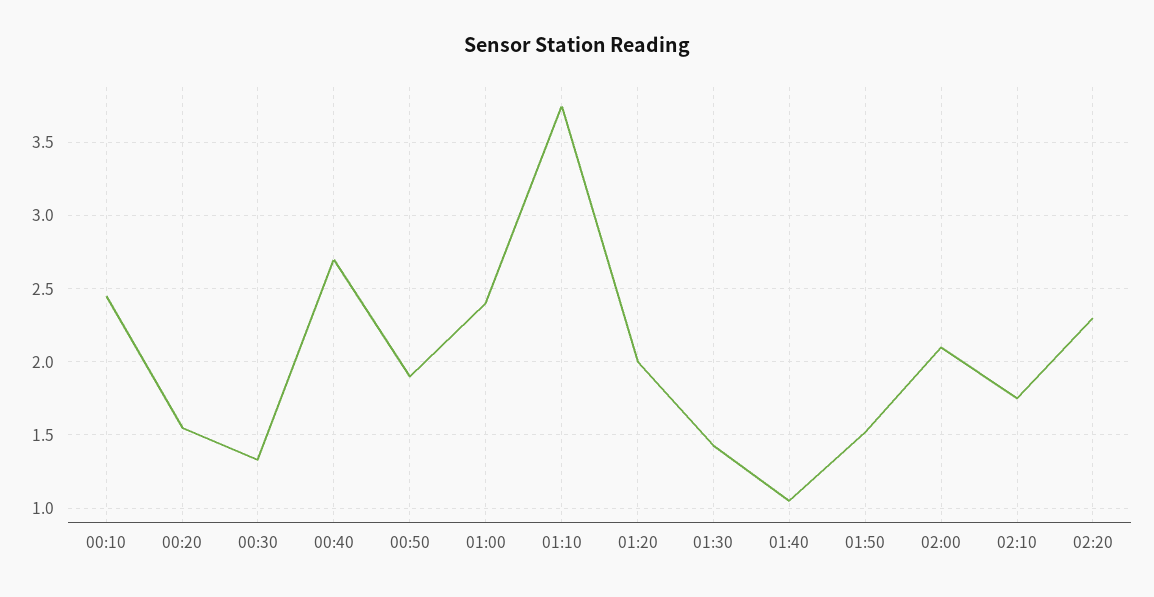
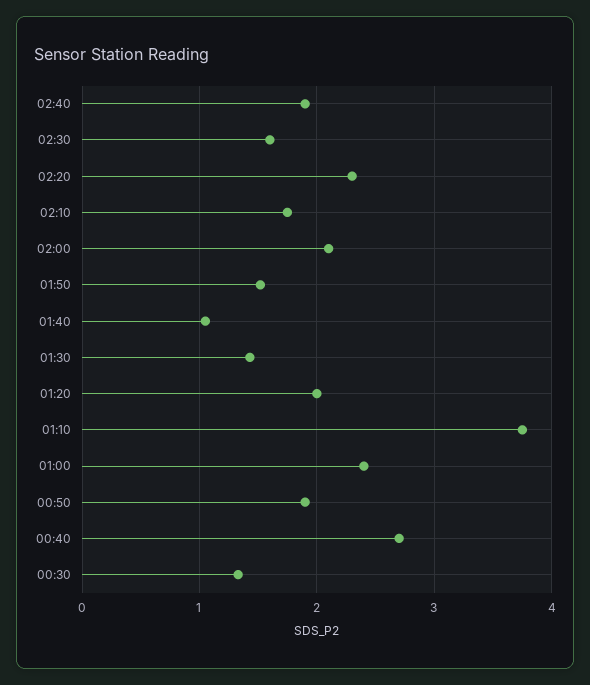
00:10: 2.45 -> none
00:20: 1.55 -> none
02:40: none -> 1.9
02:30: none -> 1.6

